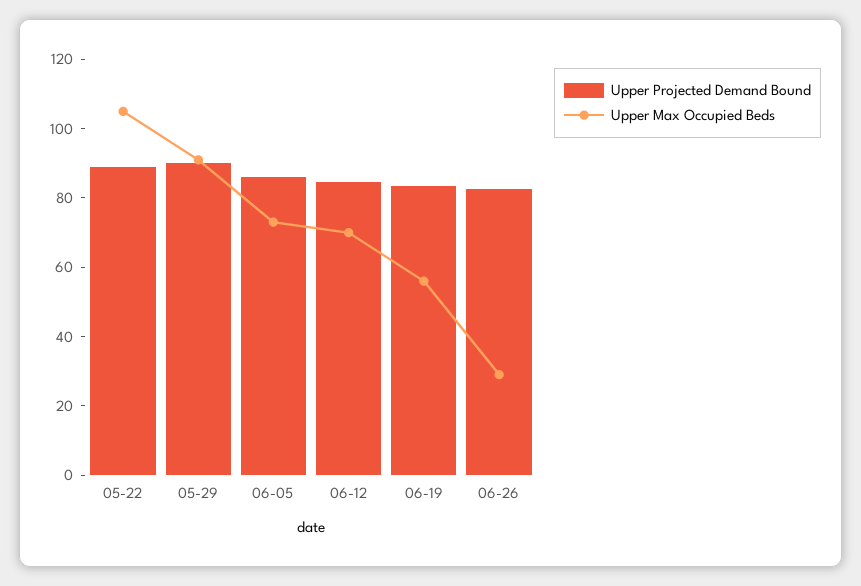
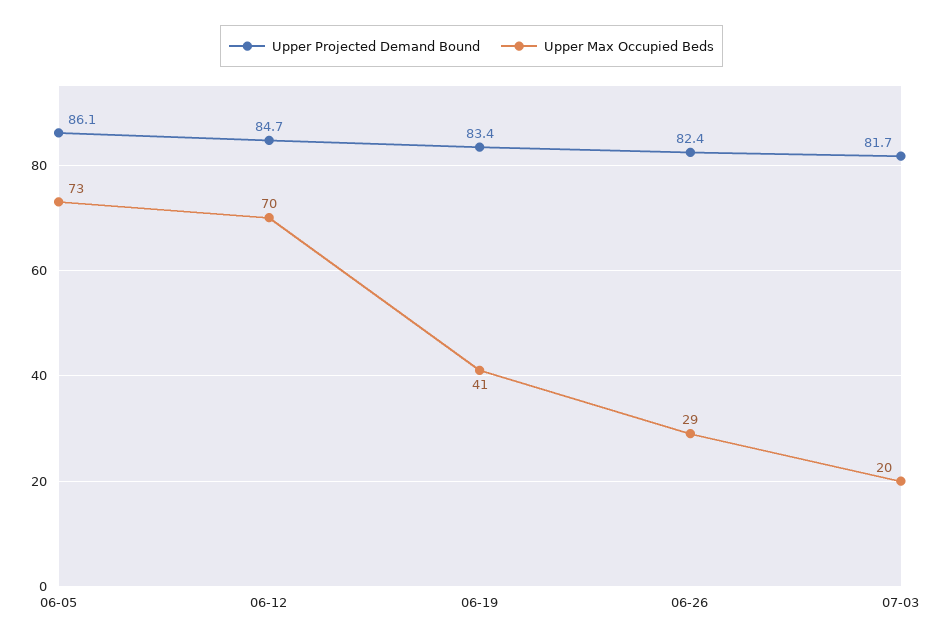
Upper Projected Demand Bound, 05-22: 90 -> none
Upper Max Occupied Beds, 05-22: 105 -> none
Upper Projected Demand Bound, 05-29: 90 -> none
Upper Max Occupied Beds, 05-29: 90 -> none
Upper Max Occupied Beds, 06-19: 55 -> 41
Upper Projected Demand Bound, 07-03: none -> 81.7
Upper Max Occupied Beds, 07-03: none -> 20

